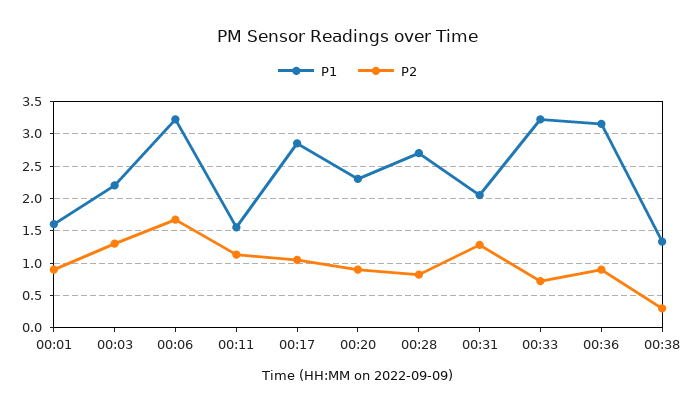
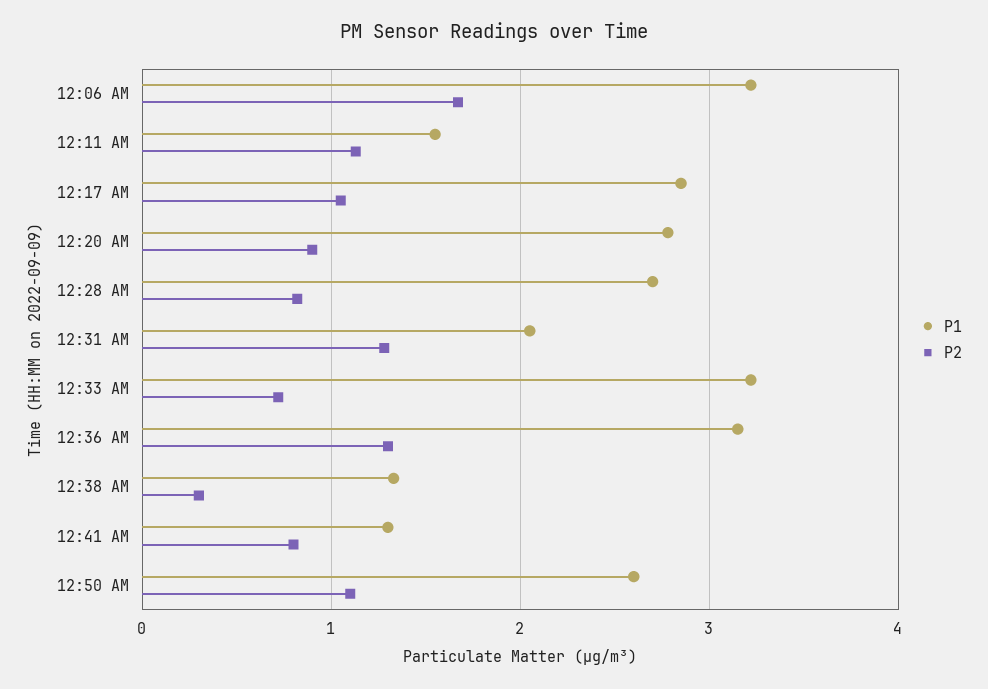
P1, 00:01: 1.6 -> none
P2, 00:01: 0.9 -> none
P1, 00:03: 2.2 -> none
P2, 00:03: 1.3 -> none
P1, 00:20: 2.3 -> 2.8
P2, 00:36: 0.9 -> 1.3
P1, 12:41 AM: none -> 1.3
P2, 12:41 AM: none -> 0.8
P1, 12:50 AM: none -> 2.6
P2, 12:50 AM: none -> 1.1

